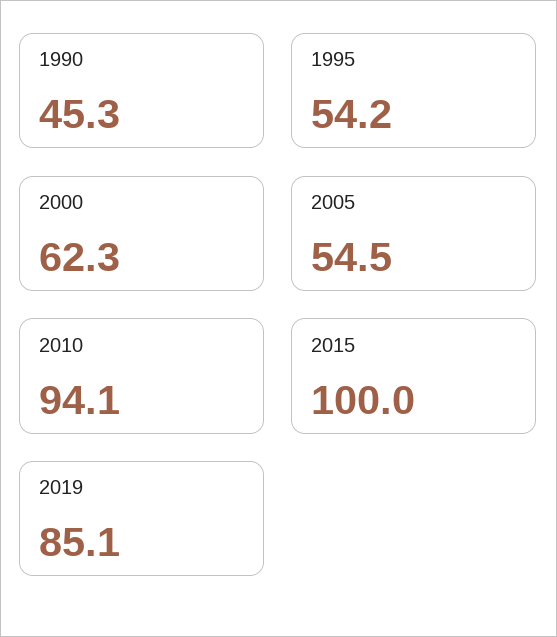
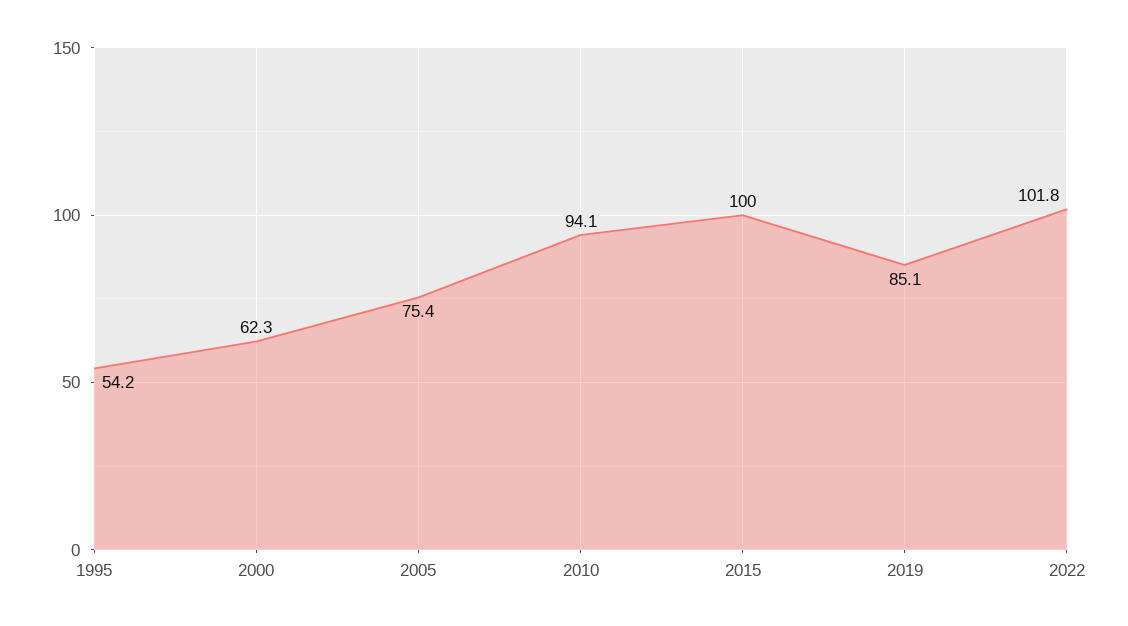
1990: 45.3 -> none
2005: 54.5 -> 75.4
2022: none -> 101.8

